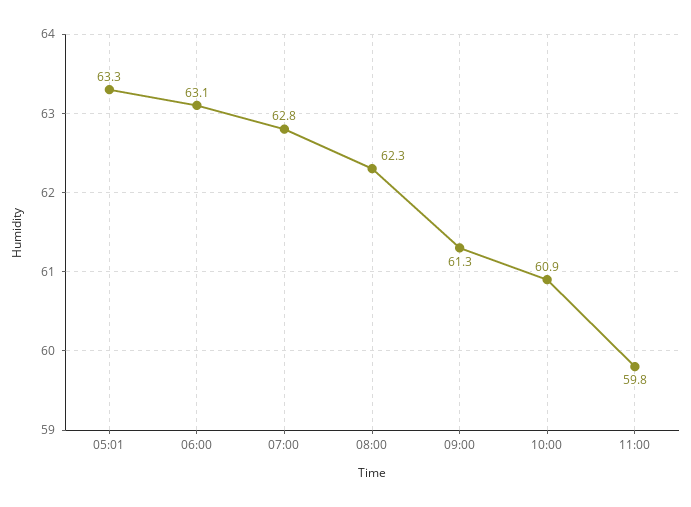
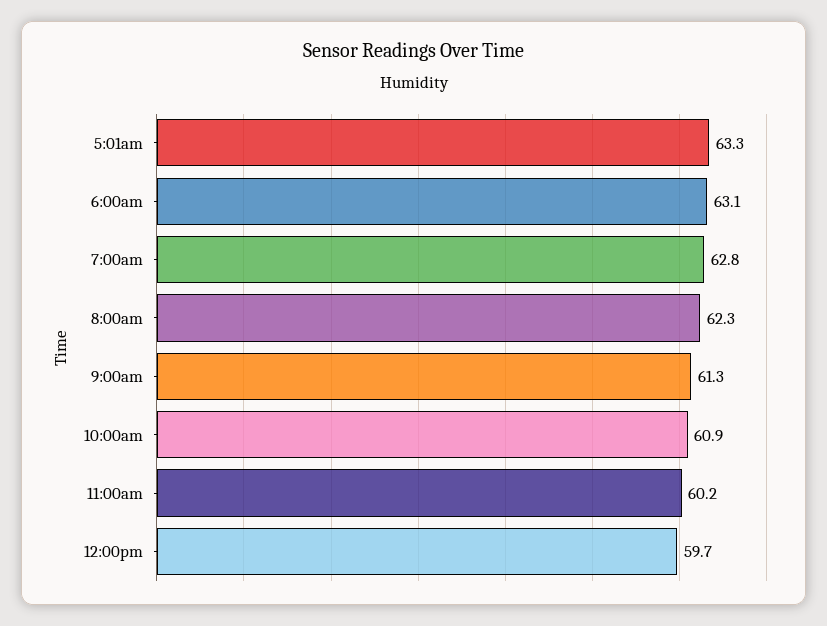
11:00: 59.8 -> 60.2
12:00pm: none -> 59.7

